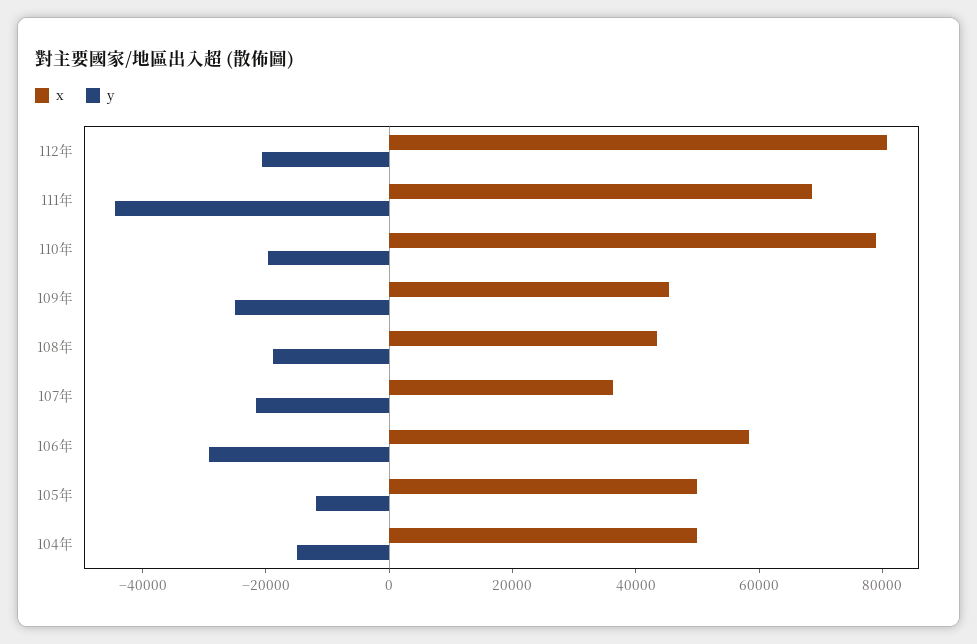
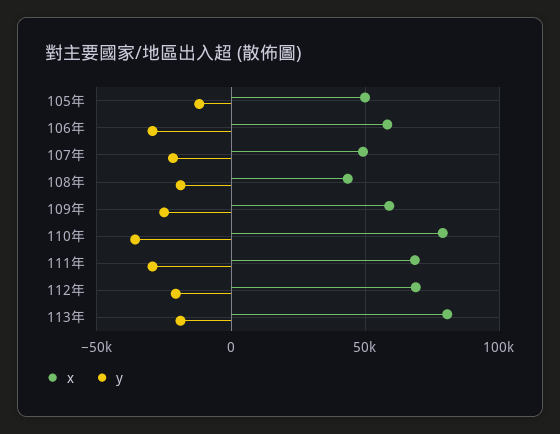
x, 112年: 80000 -> 70000
y, 111年: -45000 -> -30000
y, 110年: -20000 -> -35000
x, 109年: 45000 -> 60000
x, 107年: 35000 -> 50000
x, 104年: 50000 -> none
y, 104年: -15000 -> none
x, 113年: none -> 80000
y, 113年: none -> -20000

